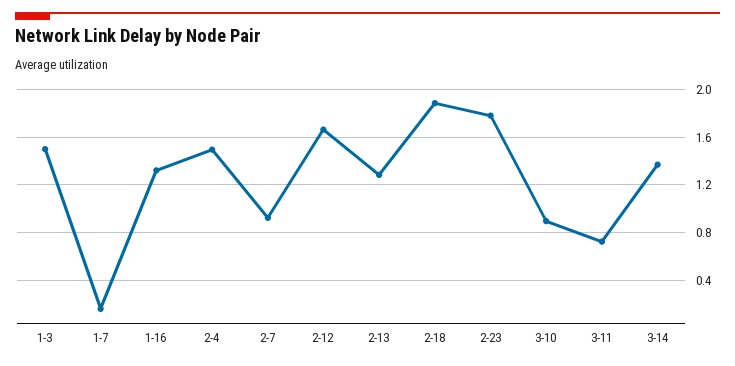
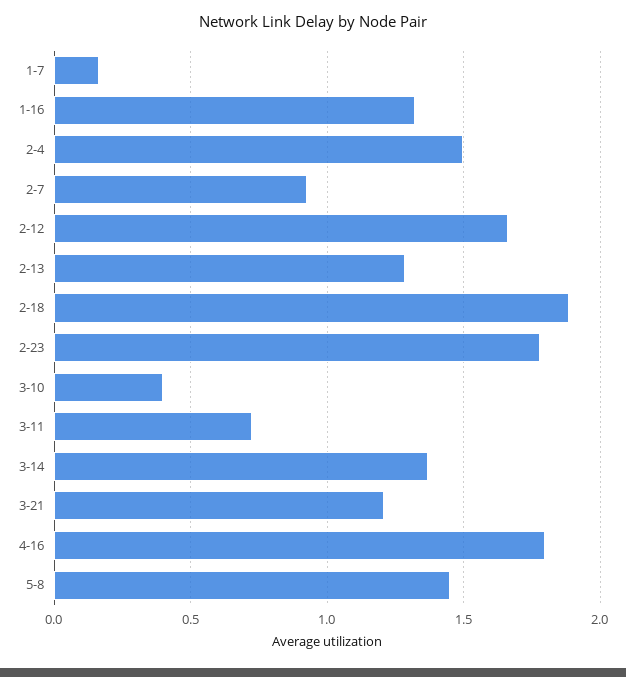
1-3: 1.5 -> none
3-10: 0.9 -> 0.4
3-21: none -> 1.2
4-16: none -> 1.8
5-8: none -> 1.45

